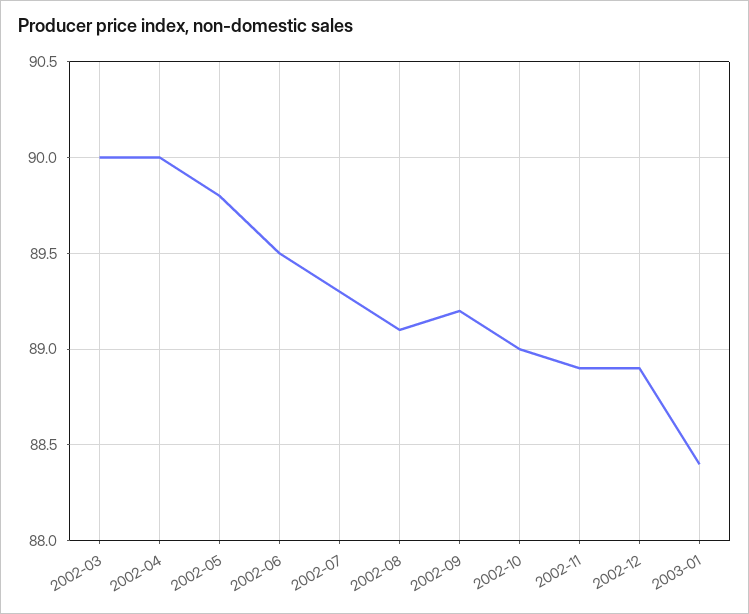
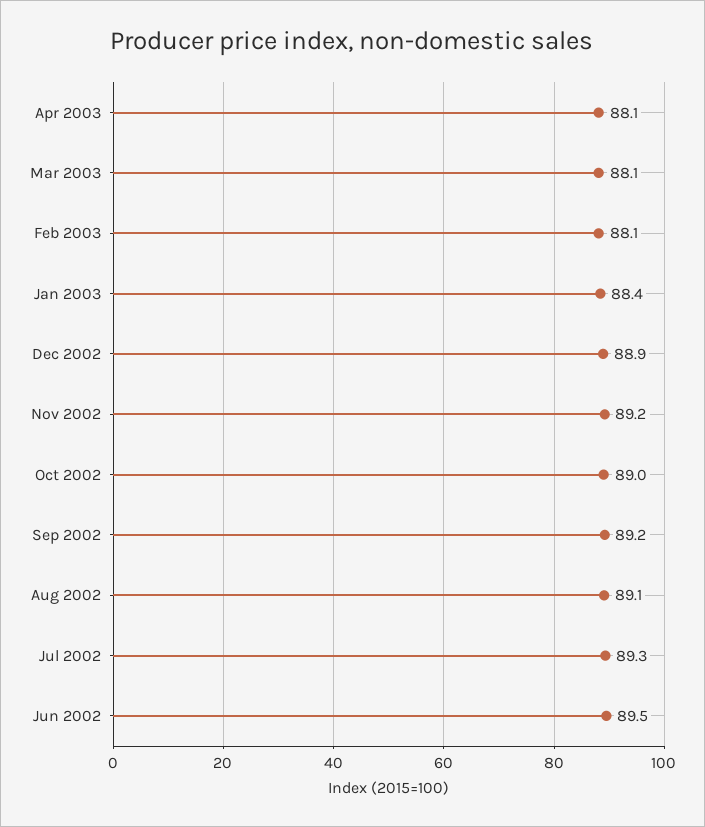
2002-03: 90 -> none
2002-04: 90 -> none
2002-05: 89.8 -> none
2002-11: 88.9 -> 89.2
Apr 2003: none -> 88.1
Mar 2003: none -> 88.1
Feb 2003: none -> 88.1

